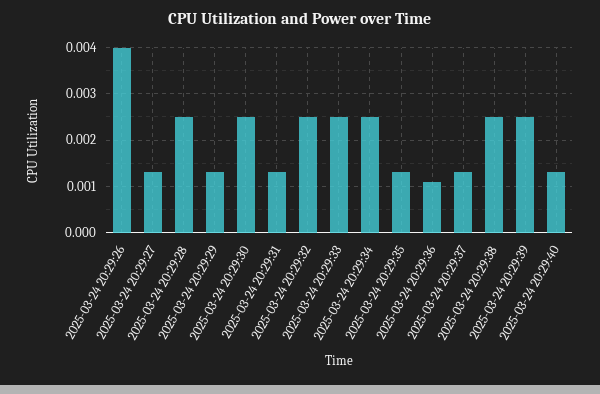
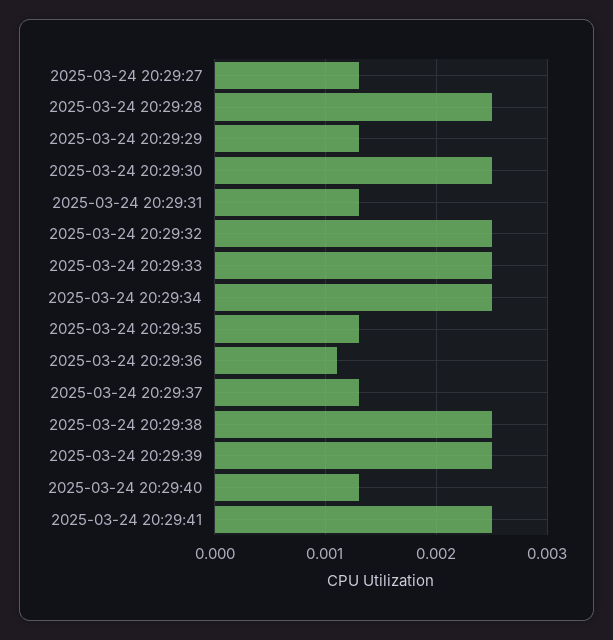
2025-03-24 20:29:26: 0.004 -> none
2025-03-24 20:29:41: none -> 0.0025

